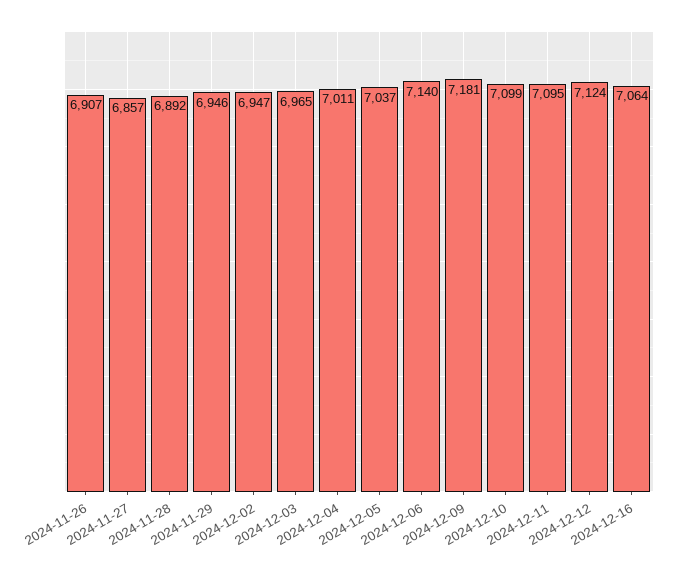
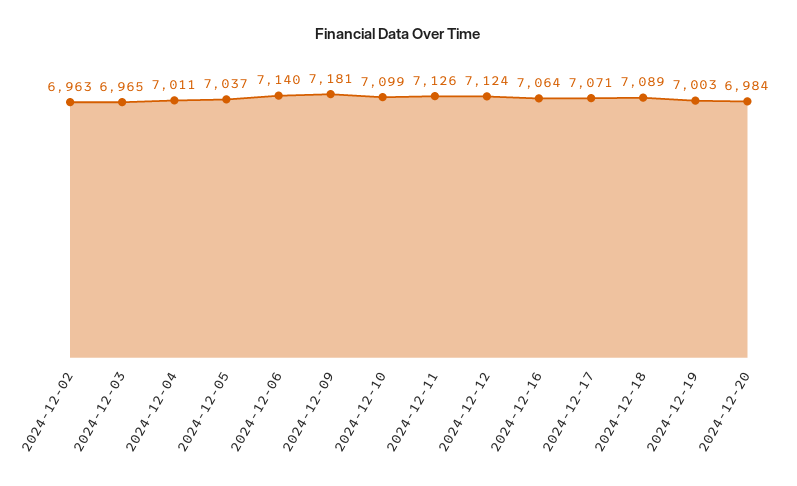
2024-11-26: 6907 -> none
2024-11-27: 6857 -> none
2024-11-28: 6892 -> none
2024-11-29: 6946 -> none
2024-12-02: 6947 -> 6963
2024-12-11: 7095 -> 7126
2024-12-17: none -> 7071
2024-12-18: none -> 7089
2024-12-19: none -> 7003
2024-12-20: none -> 6984

